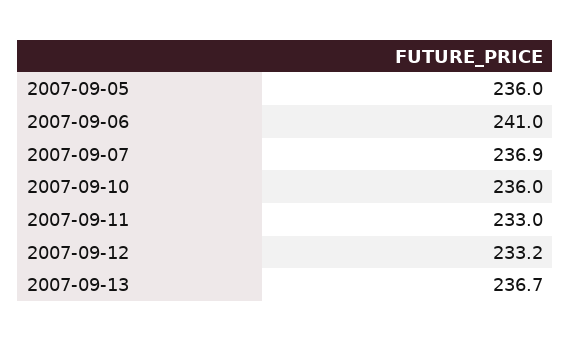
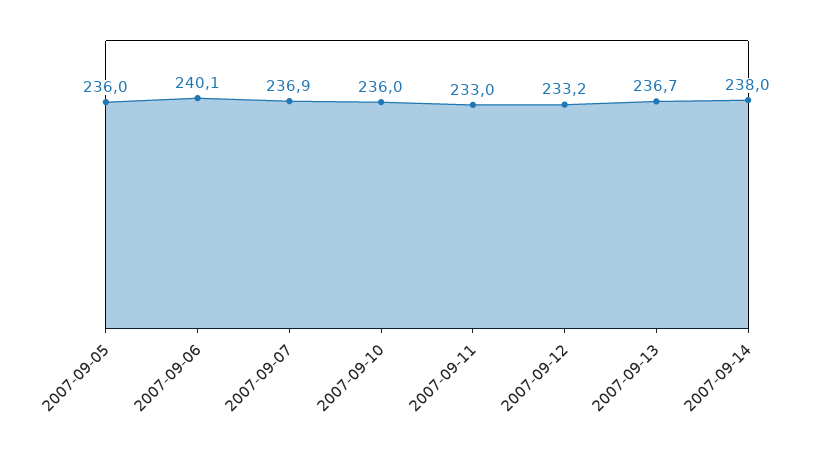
2007-09-06: 241 -> 240.1
2007-09-14: none -> 238

